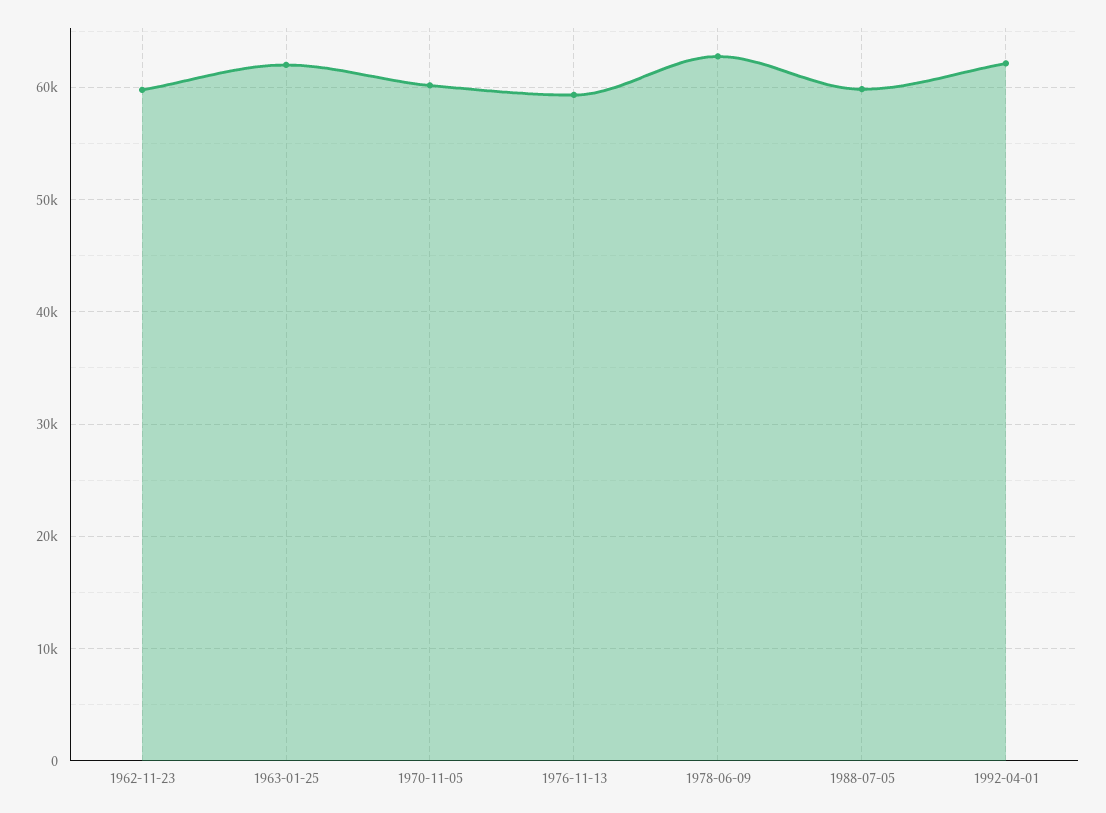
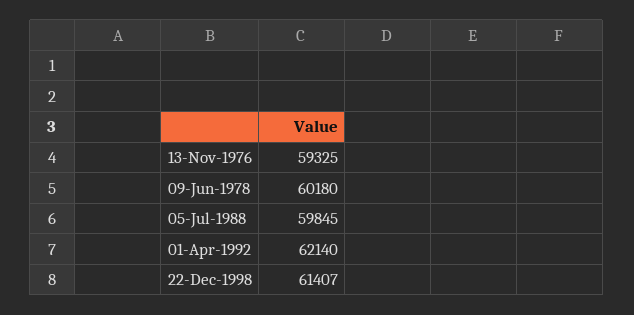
1962-11-23: 60000 -> none
1963-01-25: 62000 -> none
1970-11-05: 60000 -> none
1978-06-09: 63000 -> 60180
22-Dec-1998: none -> 61407

